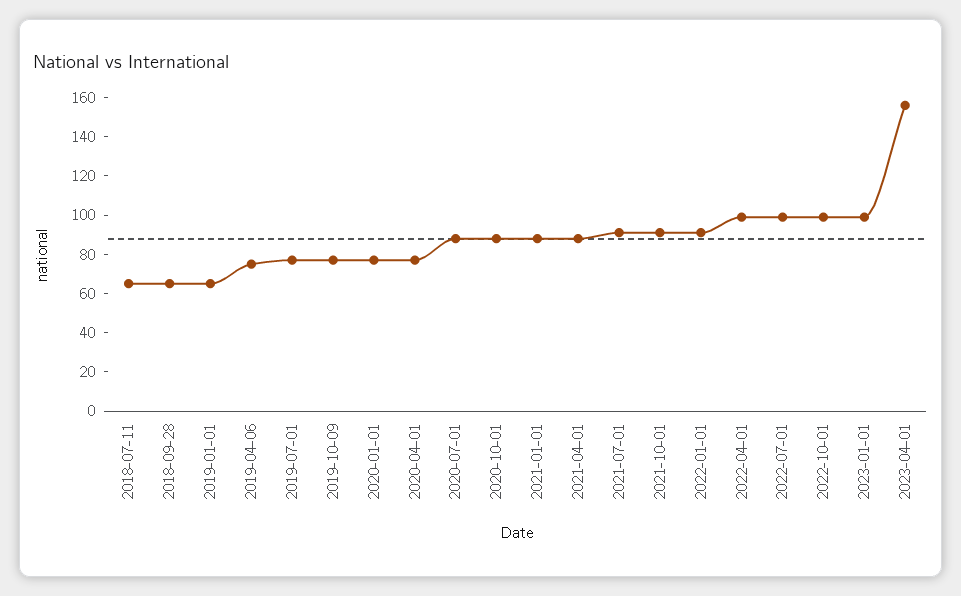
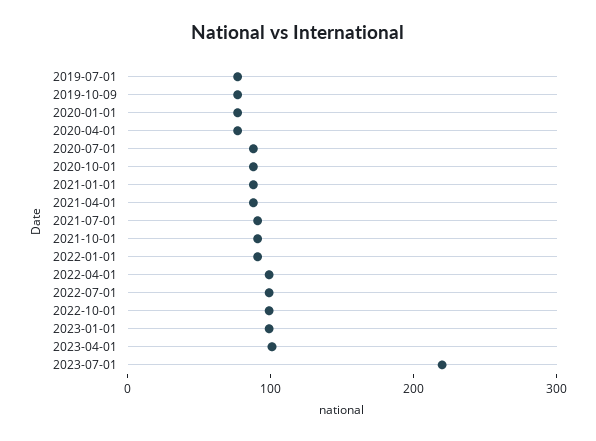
2018-07-11: 65 -> none
2018-09-28: 65 -> none
2019-01-01: 65 -> none
2019-04-06: 75 -> none
2023-04-01: 155 -> 100
2023-07-01: none -> 220

